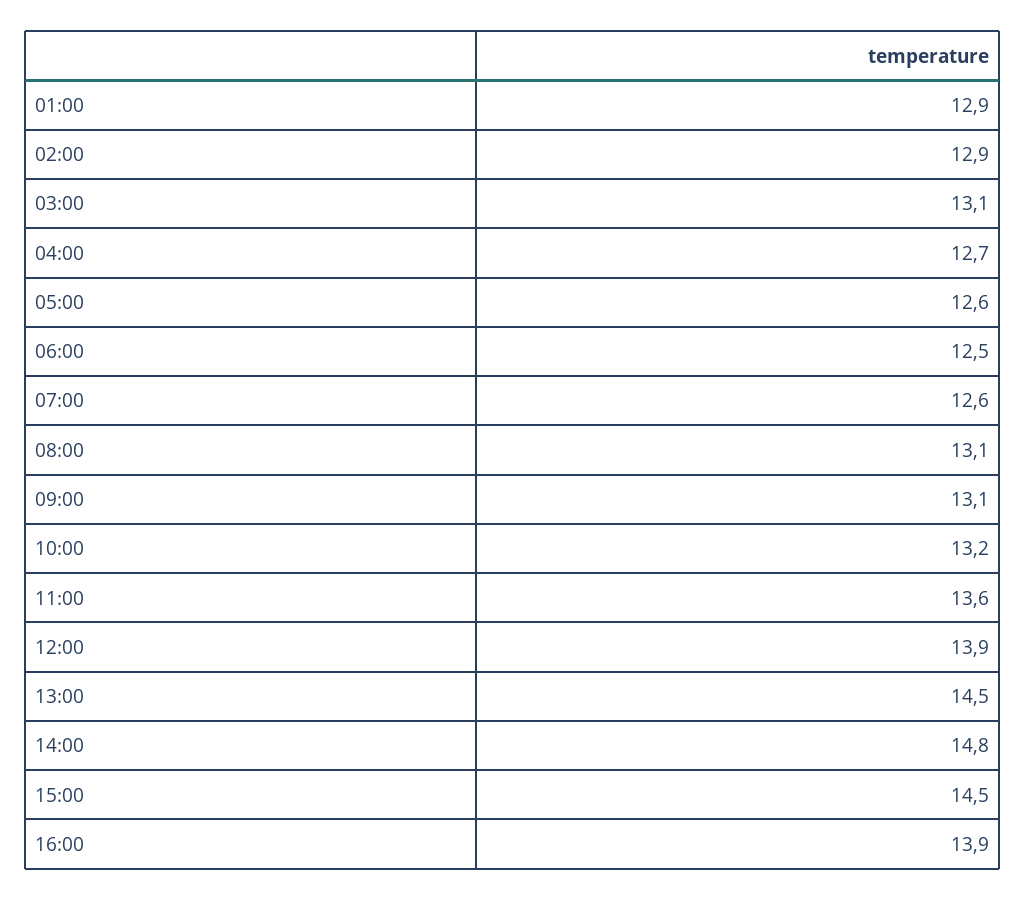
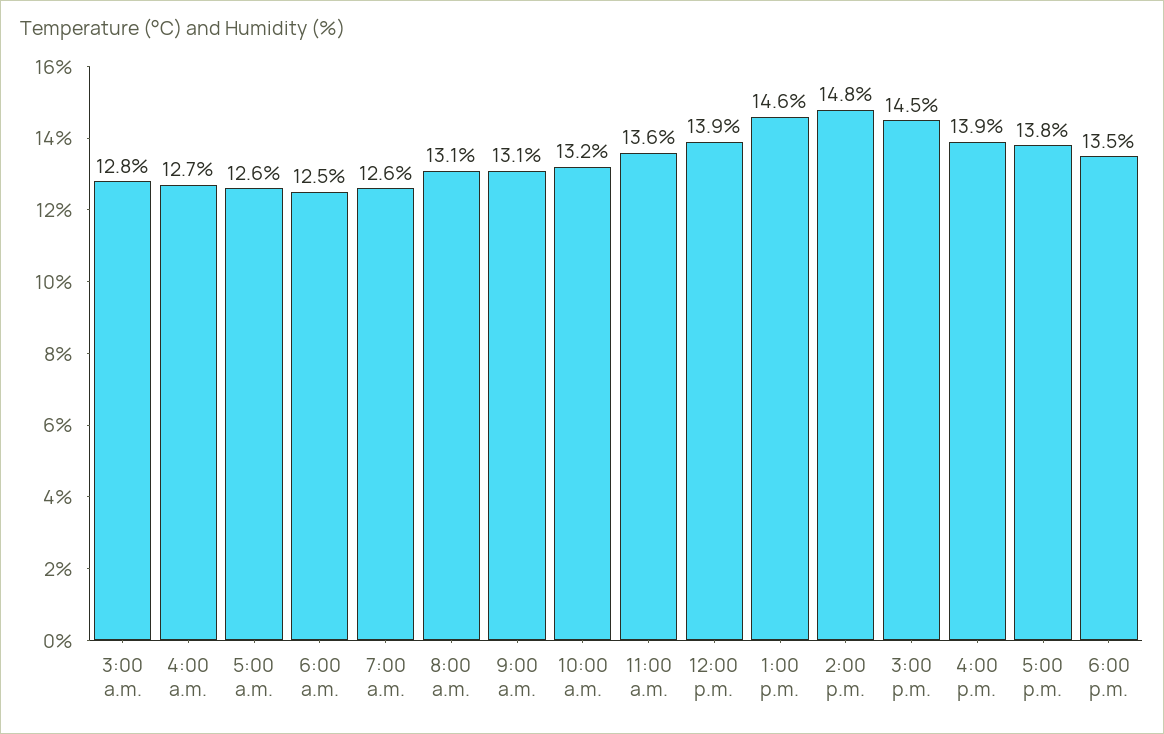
01:00: 12.9 -> none
02:00: 12.9 -> none
03:00: 13.1 -> 12.8
13:00: 14.5 -> 14.6
5:00 p.m.: none -> 13.8
6:00 p.m.: none -> 13.5

